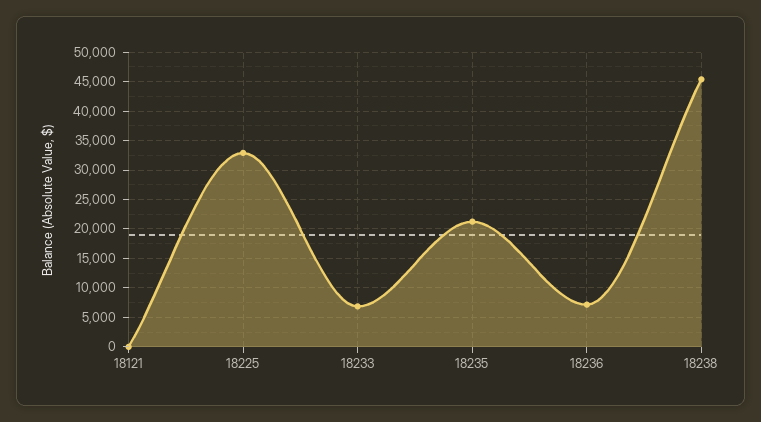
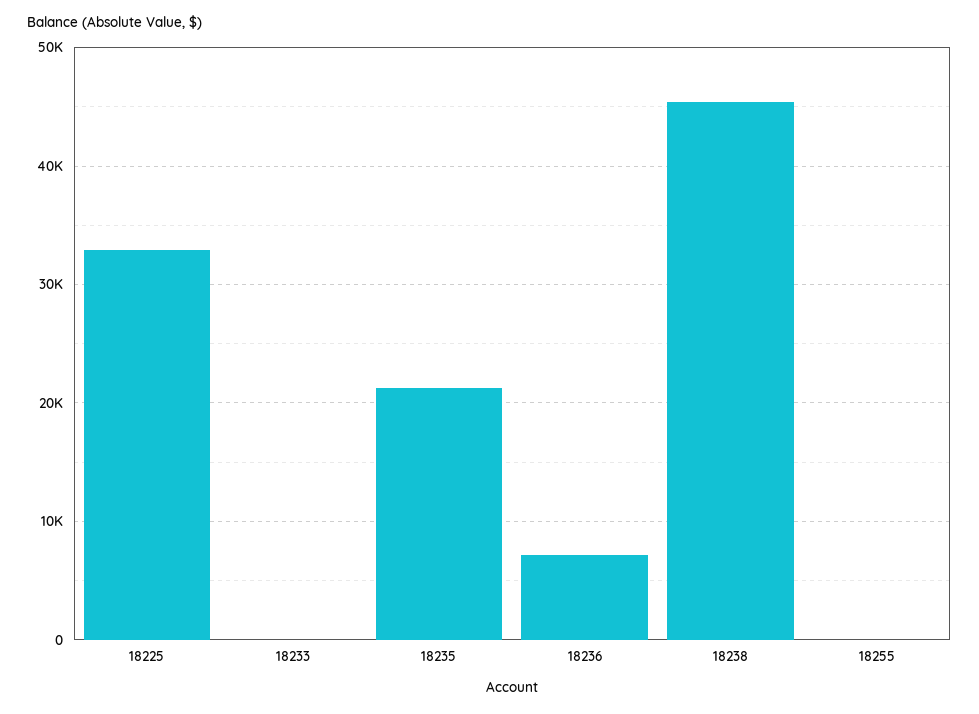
18121: 0 -> none
18233: 7500 -> 0
18255: none -> 0

